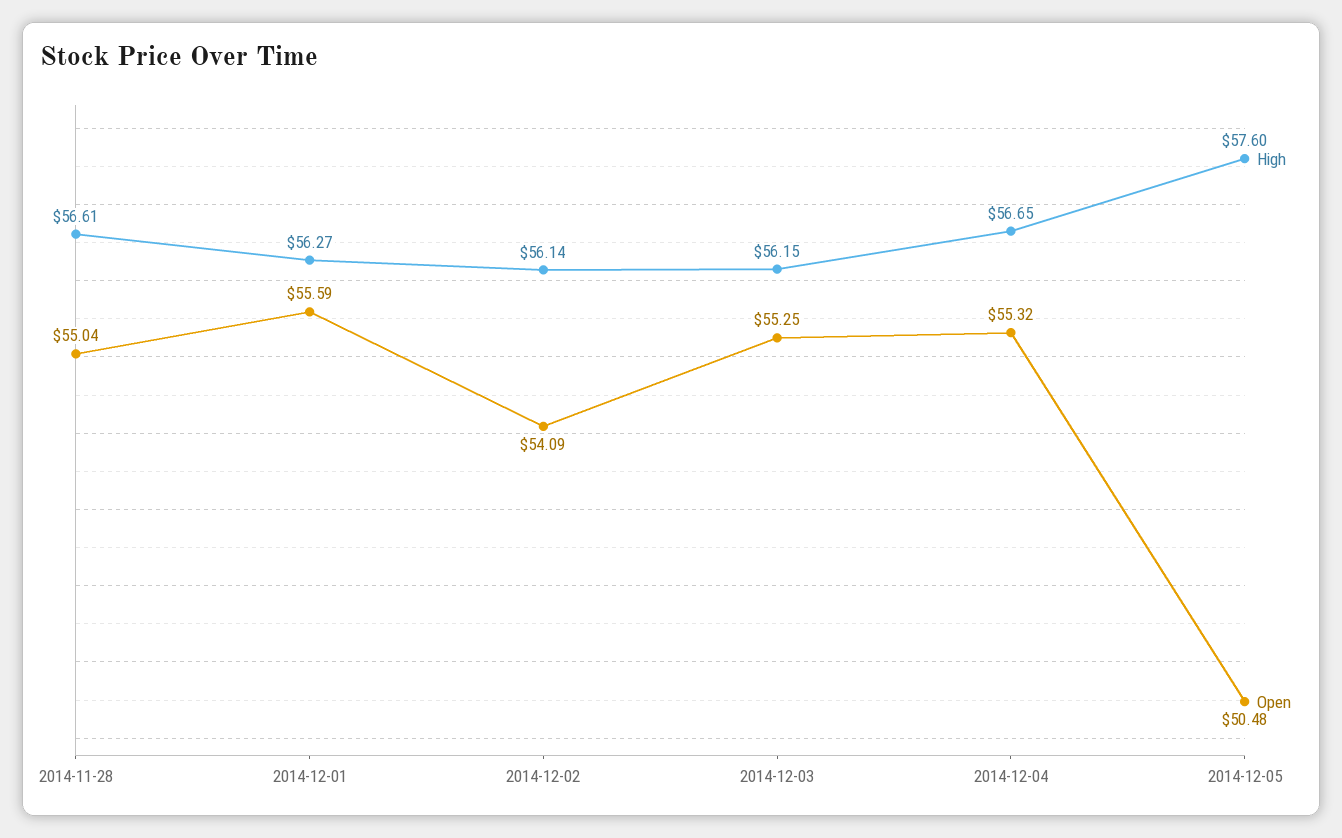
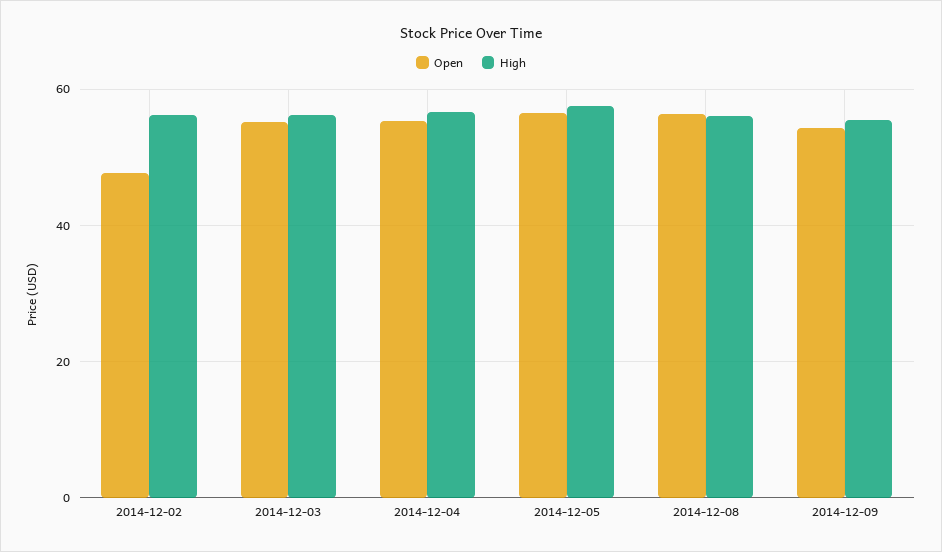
High, 2014-11-28: 56.61 -> none
Open, 2014-11-28: 55.04 -> none
High, 2014-12-01: 56.27 -> none
Open, 2014-12-01: 55.59 -> none
Open, 2014-12-02: 54.09 -> 48
Open, 2014-12-05: 50.48 -> 56
Open, 2014-12-08: none -> 56
High, 2014-12-08: none -> 56
Open, 2014-12-09: none -> 54
High, 2014-12-09: none -> 56

